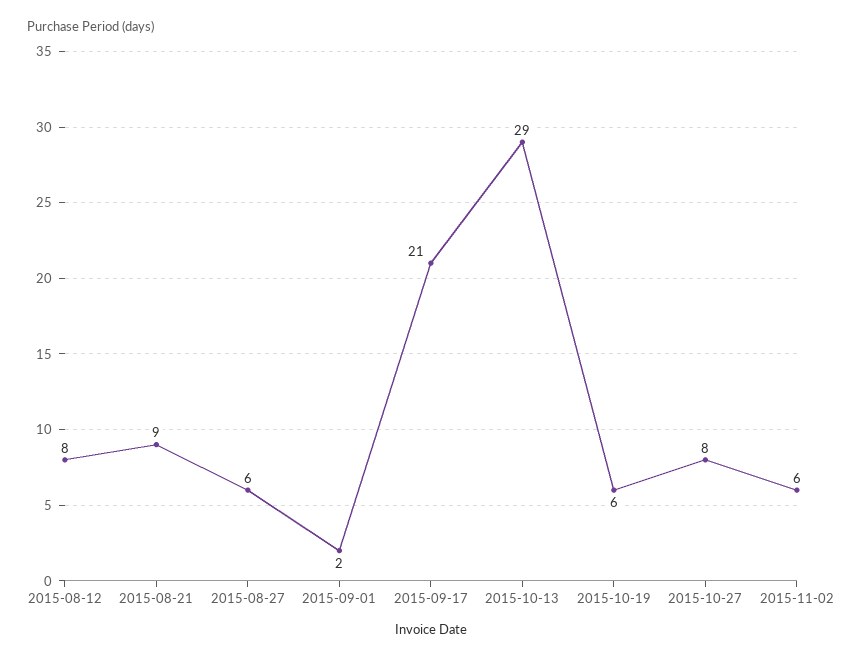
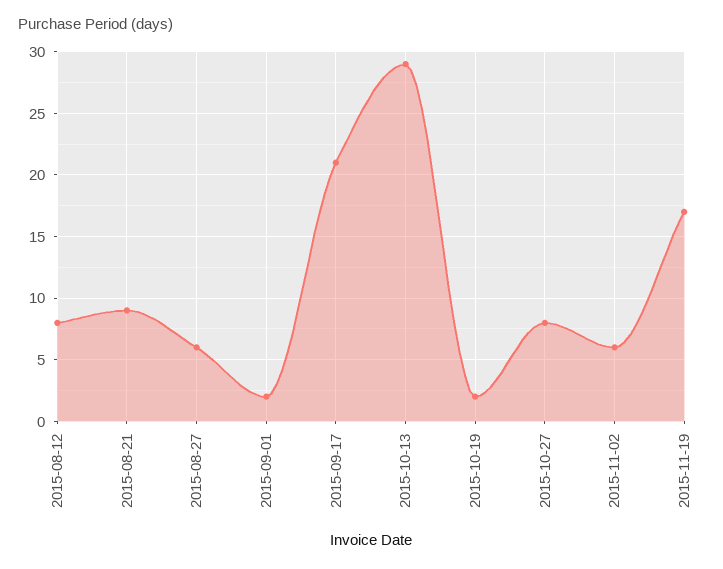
2015-10-19: 6 -> 2
2015-11-19: none -> 17

